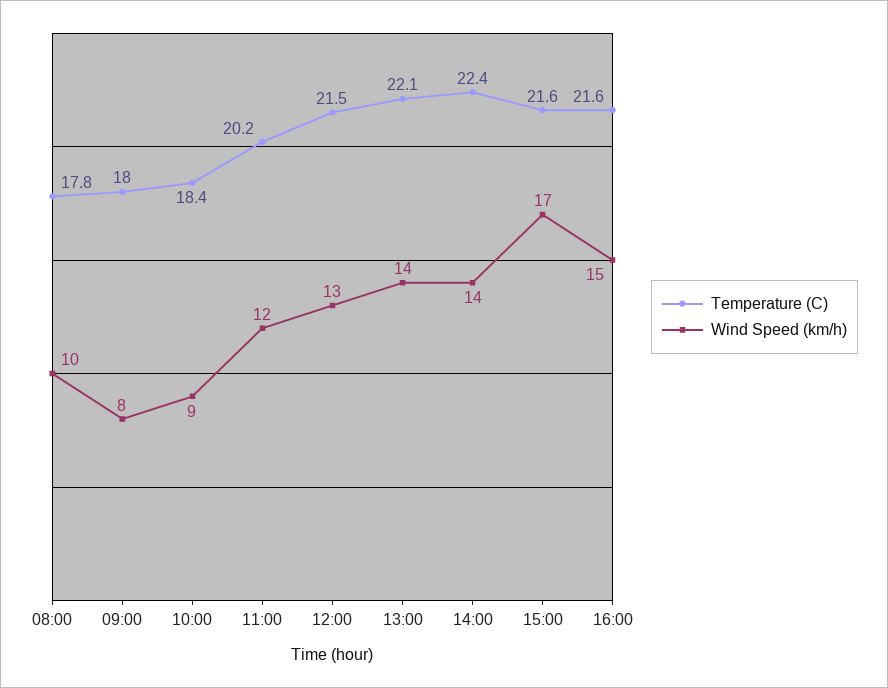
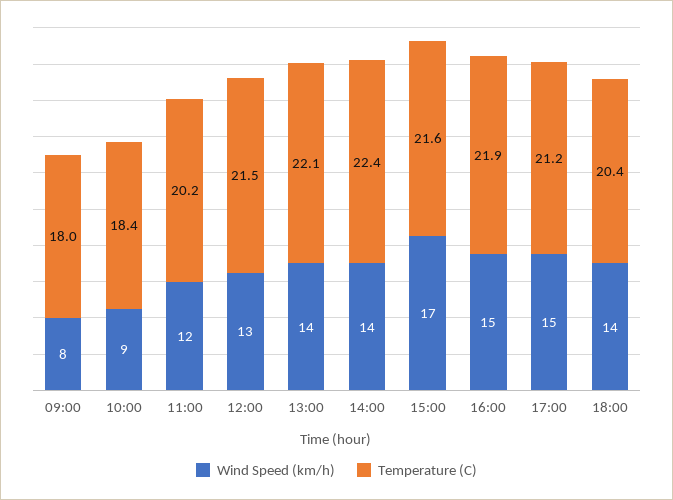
Temperature (C), 08:00: 17.8 -> none
Wind Speed (km/h), 08:00: 10 -> none
Temperature (C), 16:00: 21.6 -> 21.9
Wind Speed (km/h), 17:00: none -> 15
Temperature (C), 17:00: none -> 21.2
Wind Speed (km/h), 18:00: none -> 14
Temperature (C), 18:00: none -> 20.4

